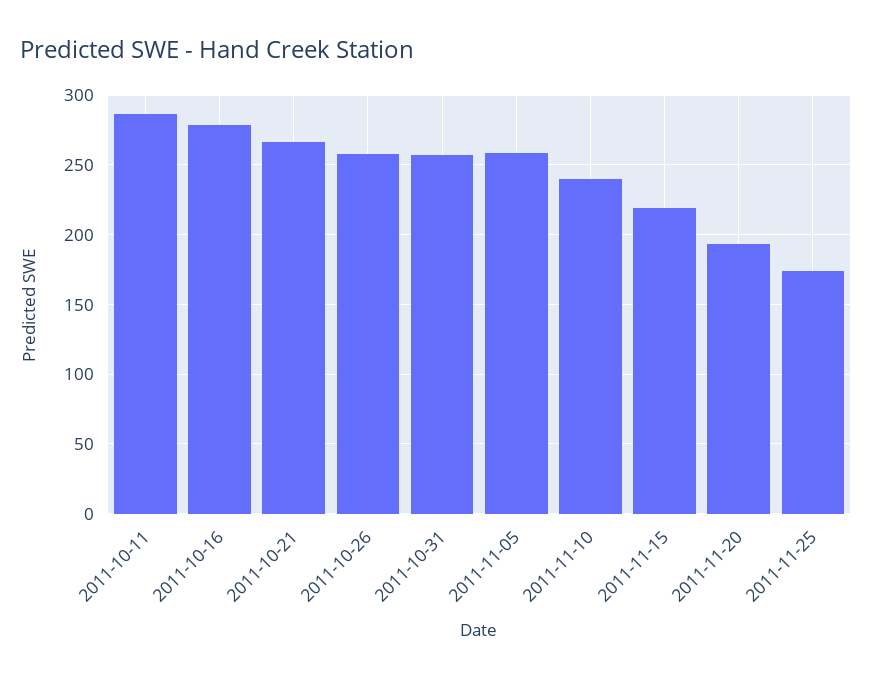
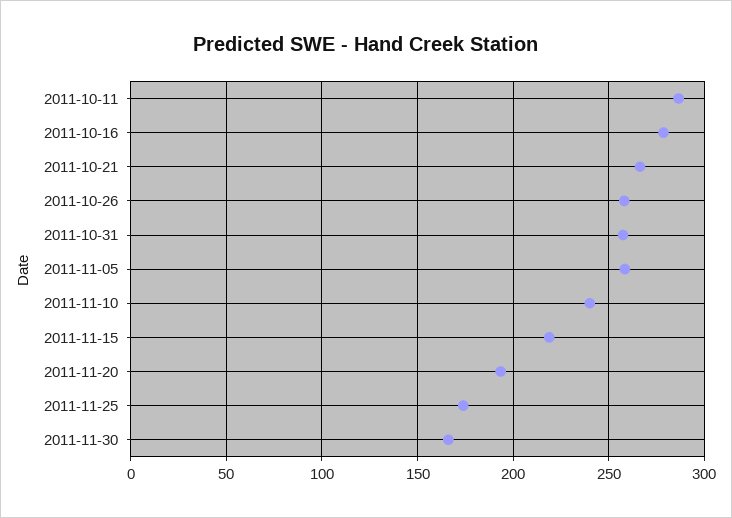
2011-11-30: none -> 165

